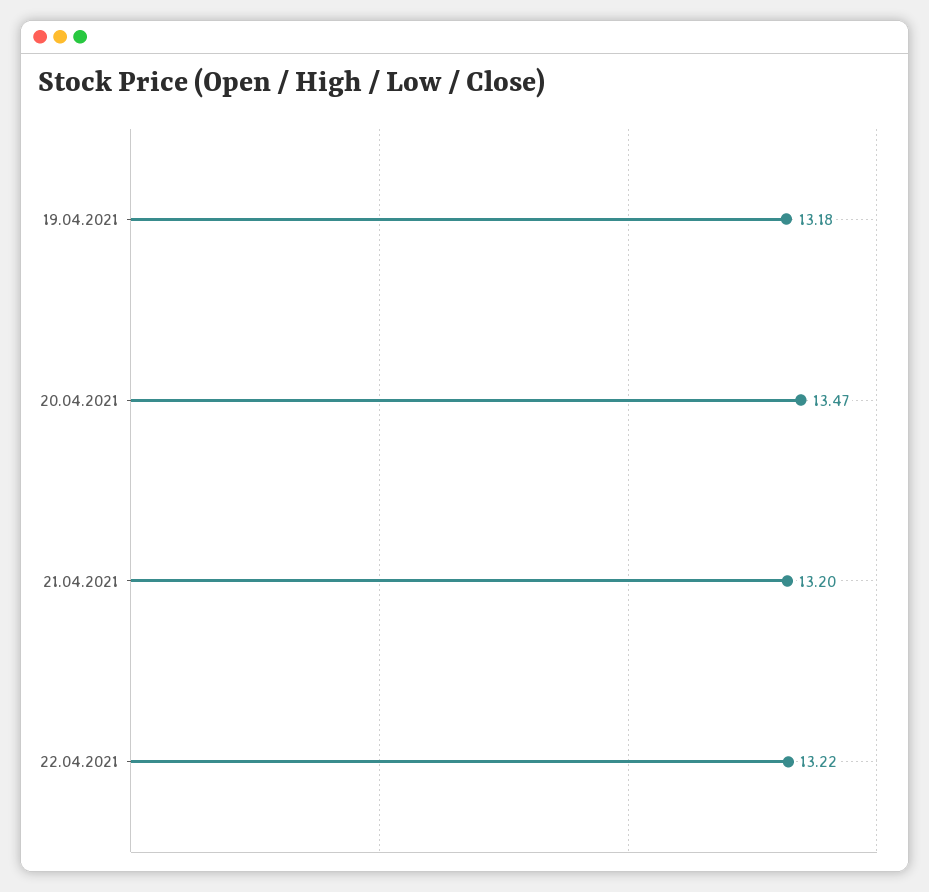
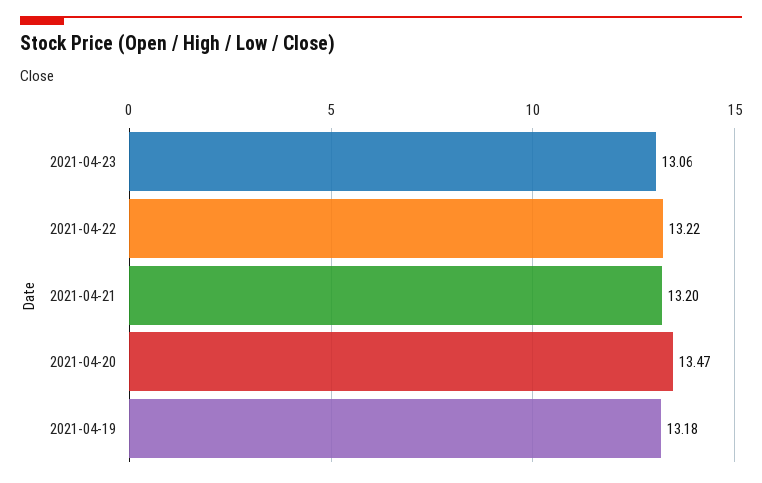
2021-04-23: none -> 13.06

